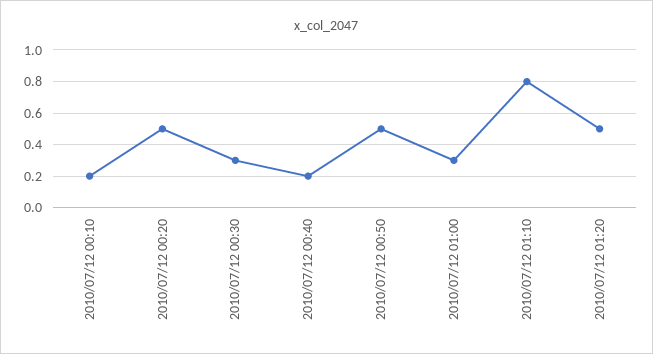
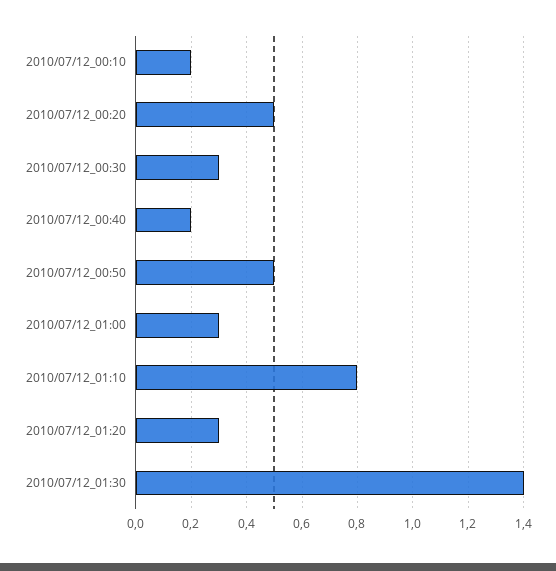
2010/07/12 01:20: 0.5 -> 0.3
2010/07/12_01:30: none -> 1.4

